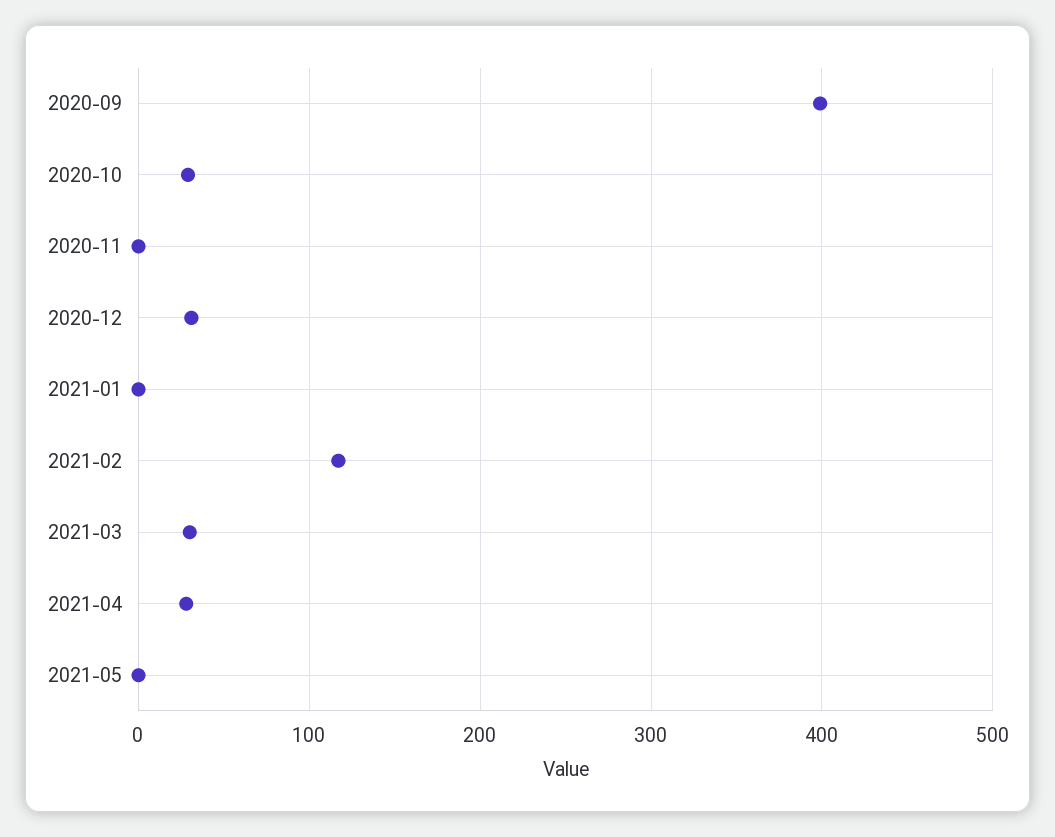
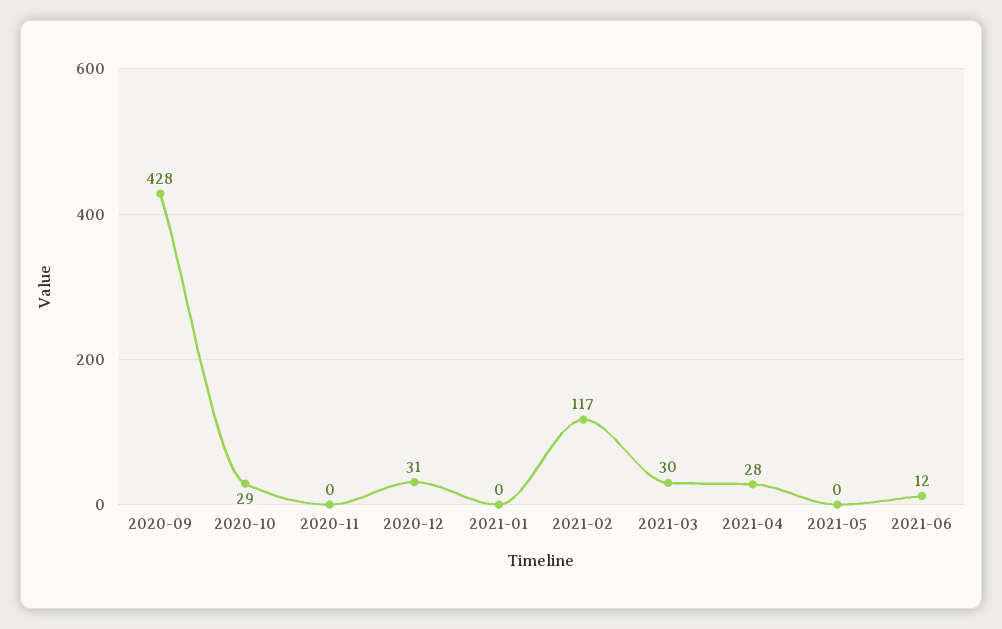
2020-09: 400 -> 428
2021-06: none -> 12

